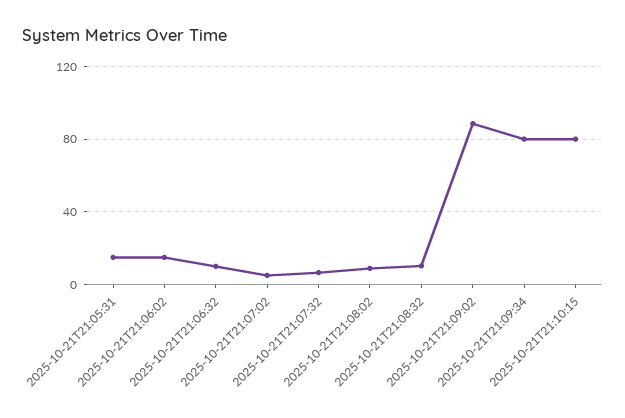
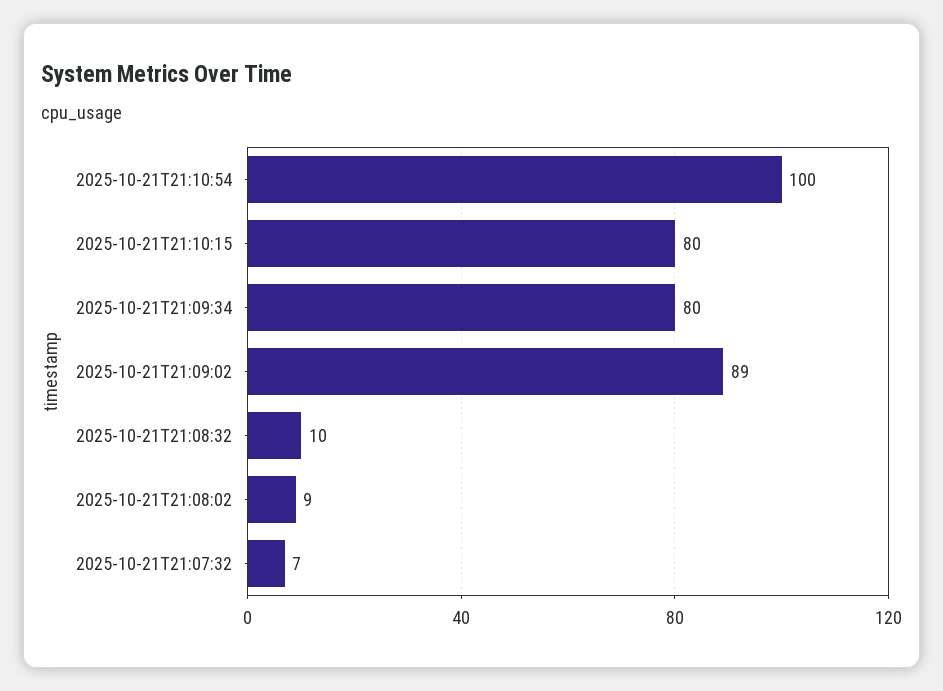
2025-10-21T21:05:31: 15 -> none
2025-10-21T21:06:02: 15 -> none
2025-10-21T21:06:32: 10 -> none
2025-10-21T21:07:02: 5 -> none
2025-10-21T21:10:54: none -> 100

